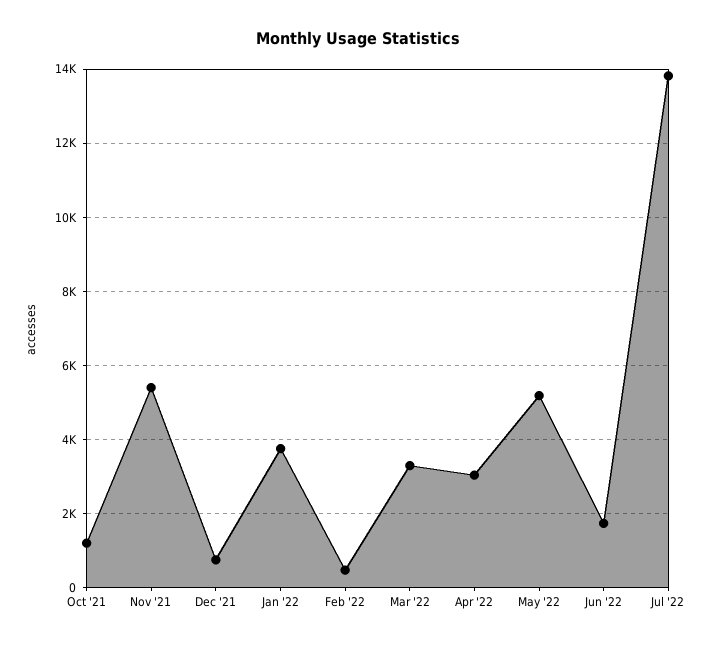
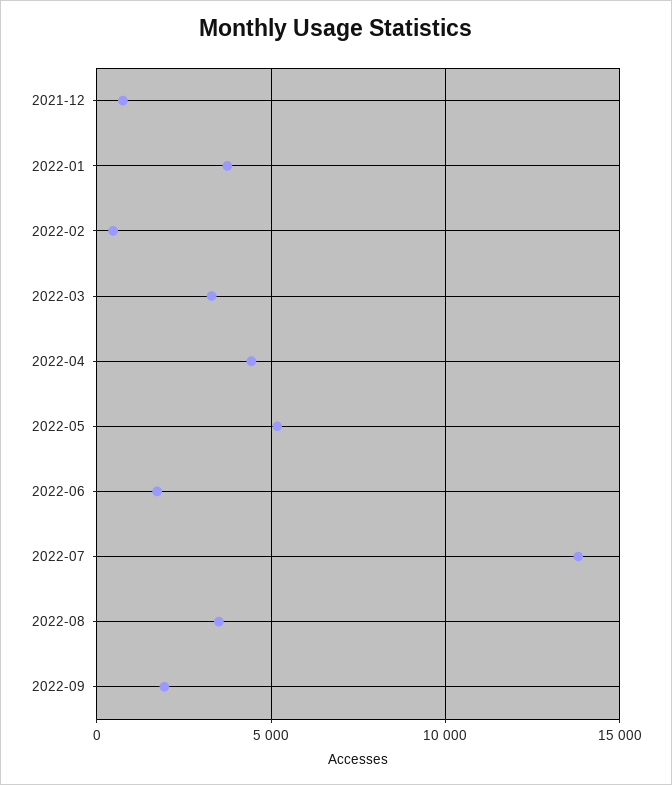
Oct '21: 1200 -> none
Nov '21: 5400 -> none
Apr '22: 3000 -> 4500
2022-08: none -> 3500
2022-09: none -> 2000

